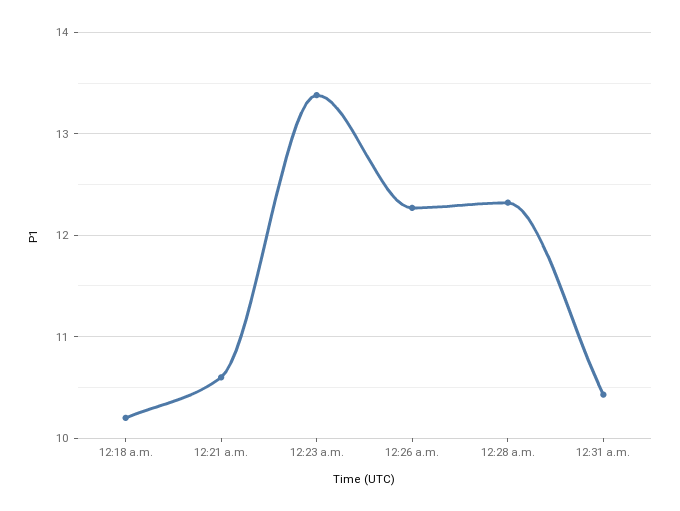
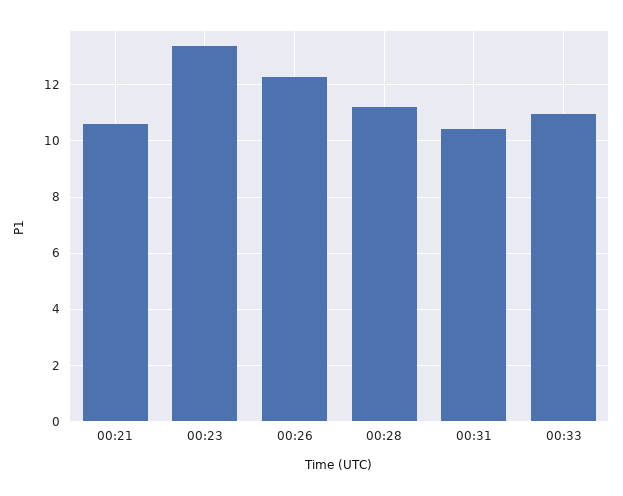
12:18 a.m.: 10.2 -> none
12:28 a.m.: 12.3 -> 11.25
00:33: none -> 11

